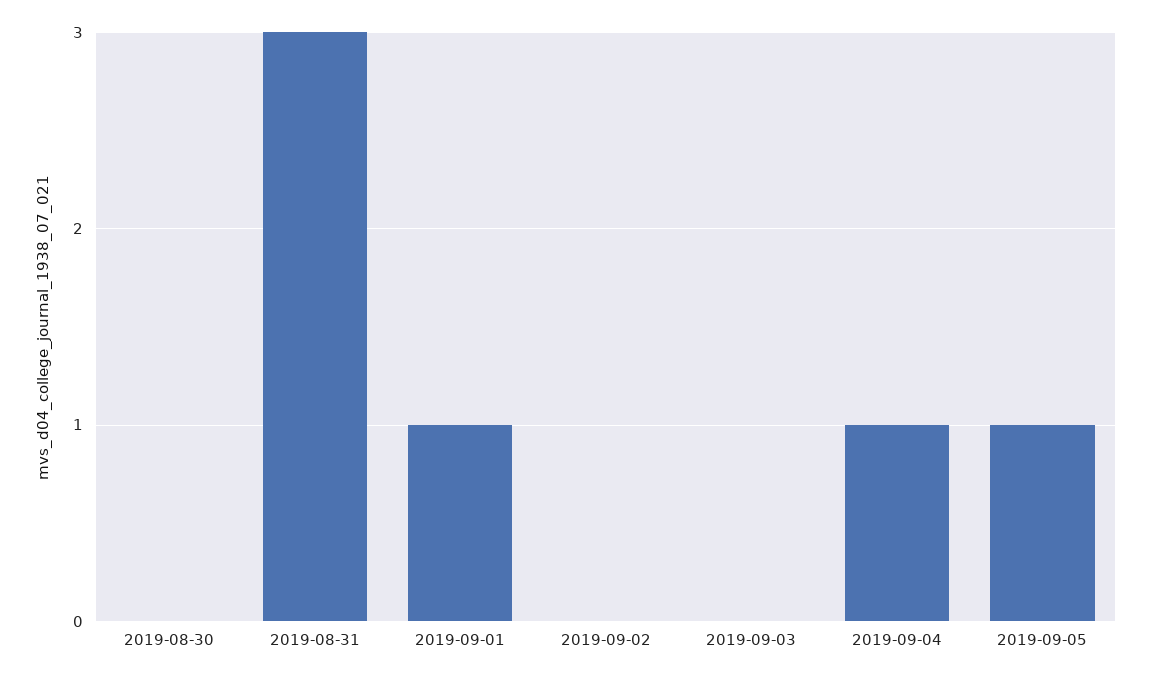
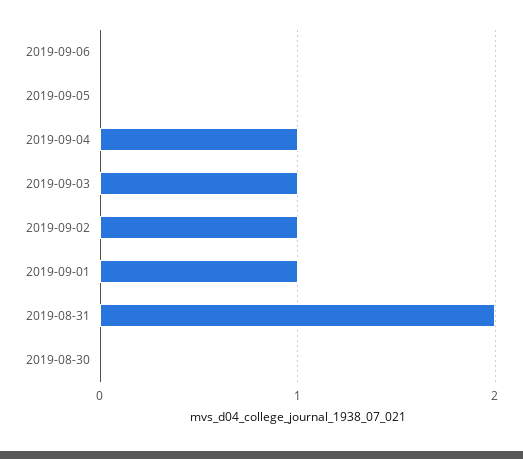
2019-08-31: 3 -> 2
2019-09-02: 0 -> 1
2019-09-03: 0 -> 1
2019-09-05: 1 -> 0
2019-09-06: none -> 0

